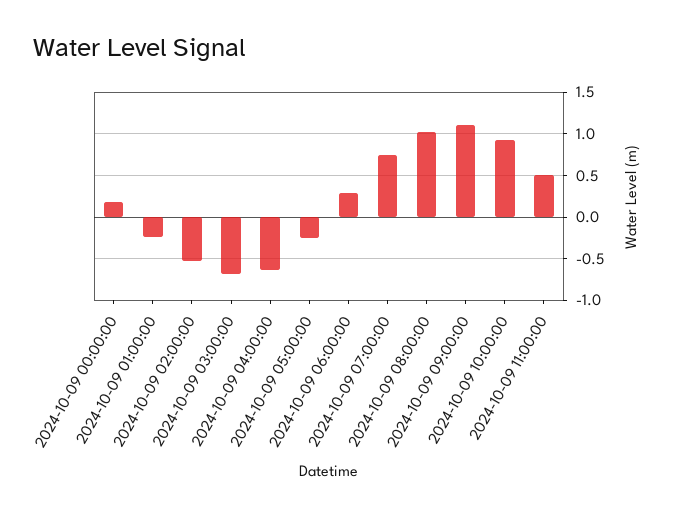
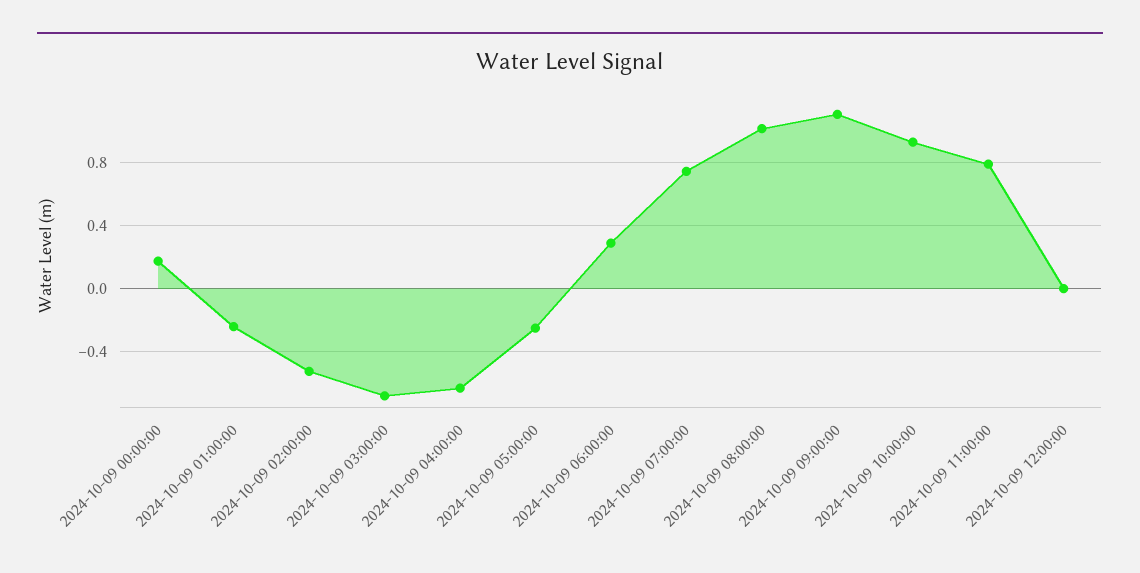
2024-10-09 11:00:00: 0.5 -> 0.8
2024-10-09 12:00:00: none -> 0

